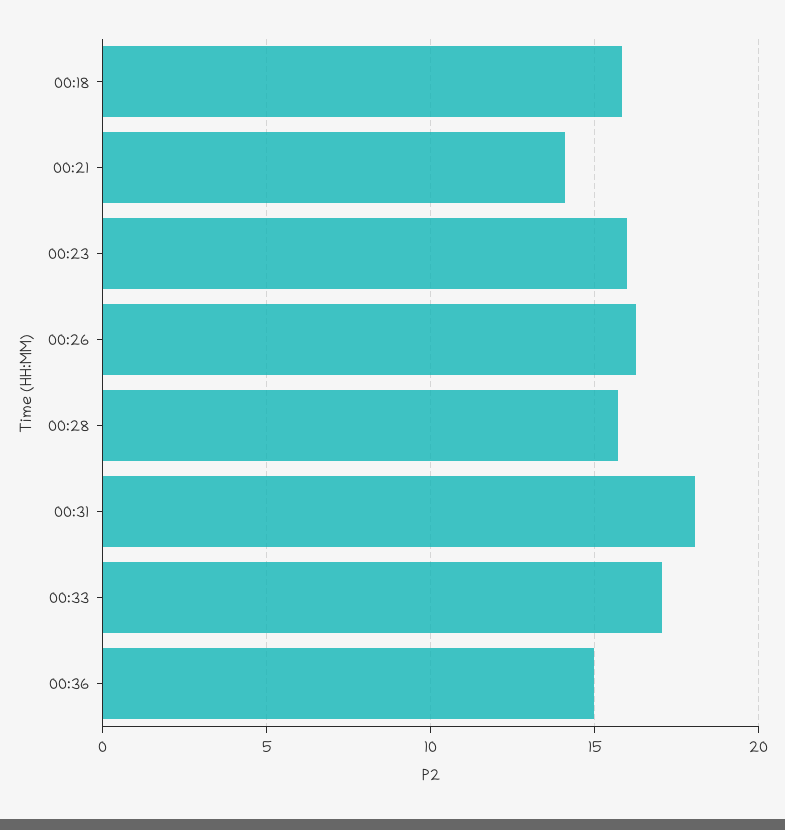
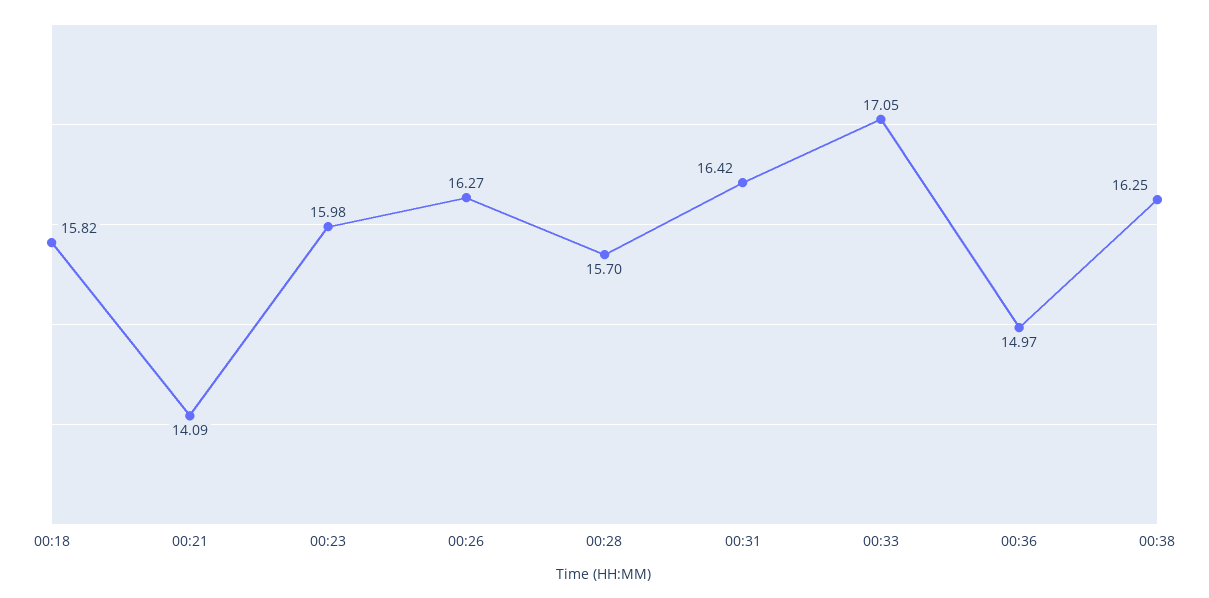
00:31: 18 -> 16.42
00:38: none -> 16.25

